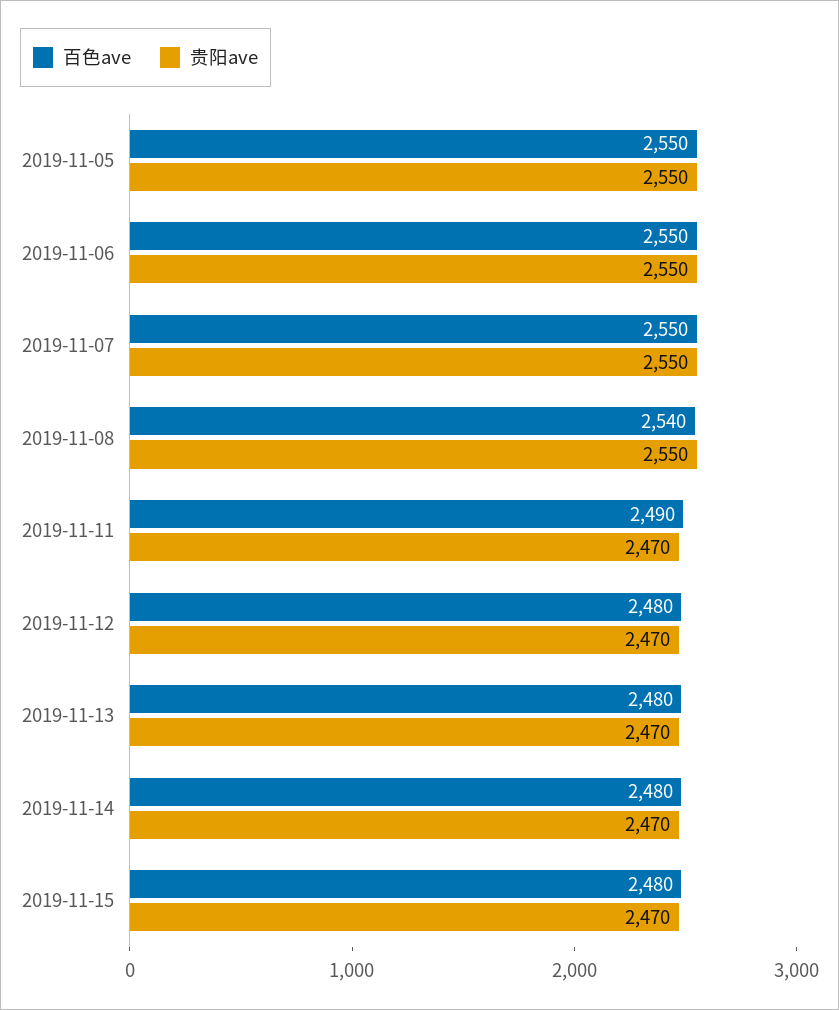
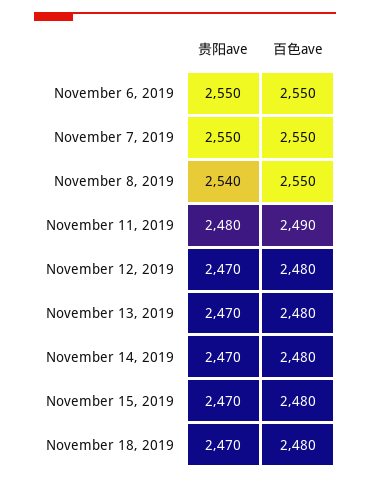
百色ave, 2019-11-05: 2550 -> none
贵阳ave, 2019-11-05: 2550 -> none
百色ave, 2019-11-08: 2540 -> 2550
贵阳ave, 2019-11-08: 2550 -> 2540
贵阳ave, 2019-11-11: 2470 -> 2480
贵阳ave, November 18, 2019: none -> 2470
百色ave, November 18, 2019: none -> 2480

